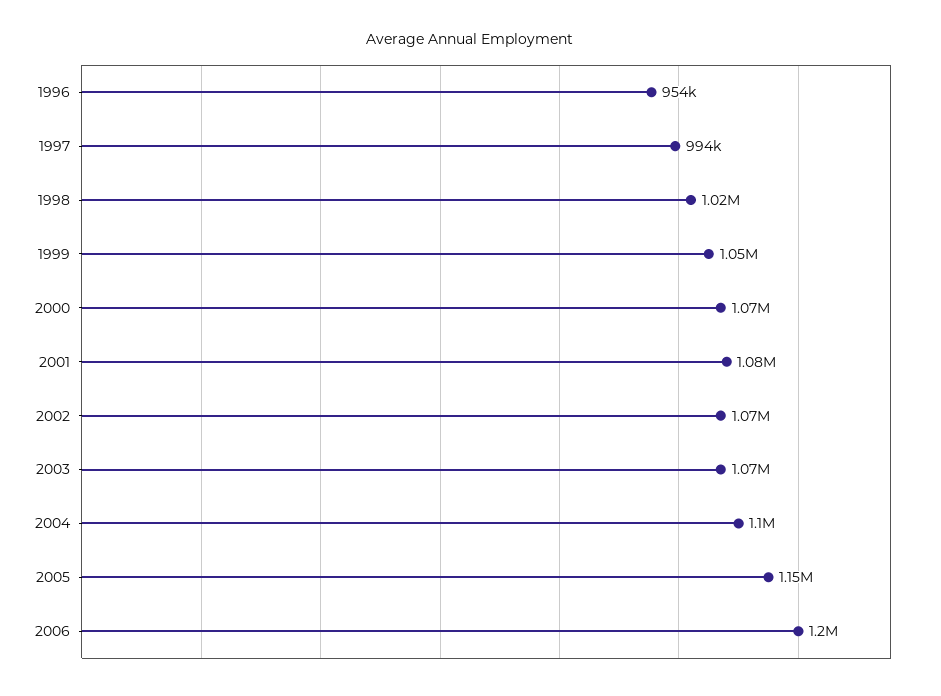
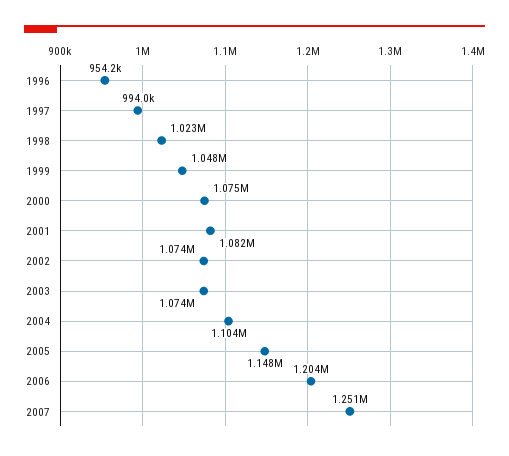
2007: none -> 1251000

